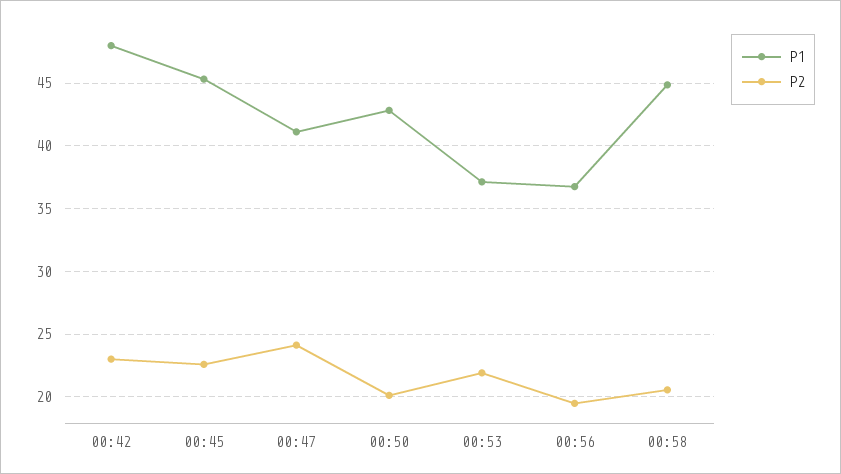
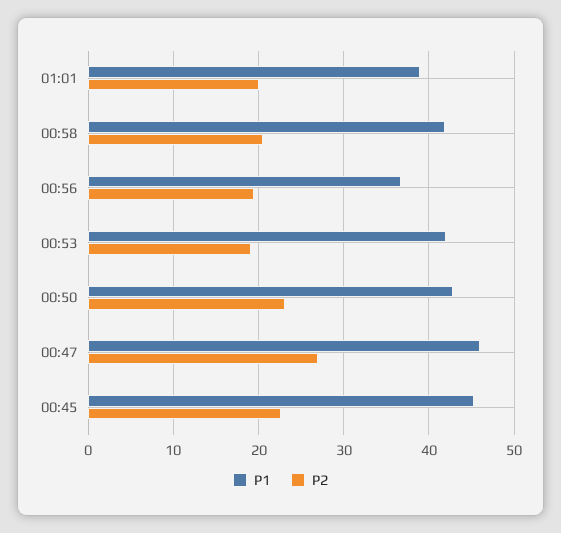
P1, 00:42: 48 -> none
P2, 00:42: 23 -> none
P1, 00:47: 41 -> 46
P2, 00:47: 24 -> 27
P2, 00:50: 20 -> 23
P1, 00:53: 37 -> 42
P2, 00:53: 22 -> 19
P1, 00:58: 45 -> 42
P1, 01:01: none -> 39
P2, 01:01: none -> 20

